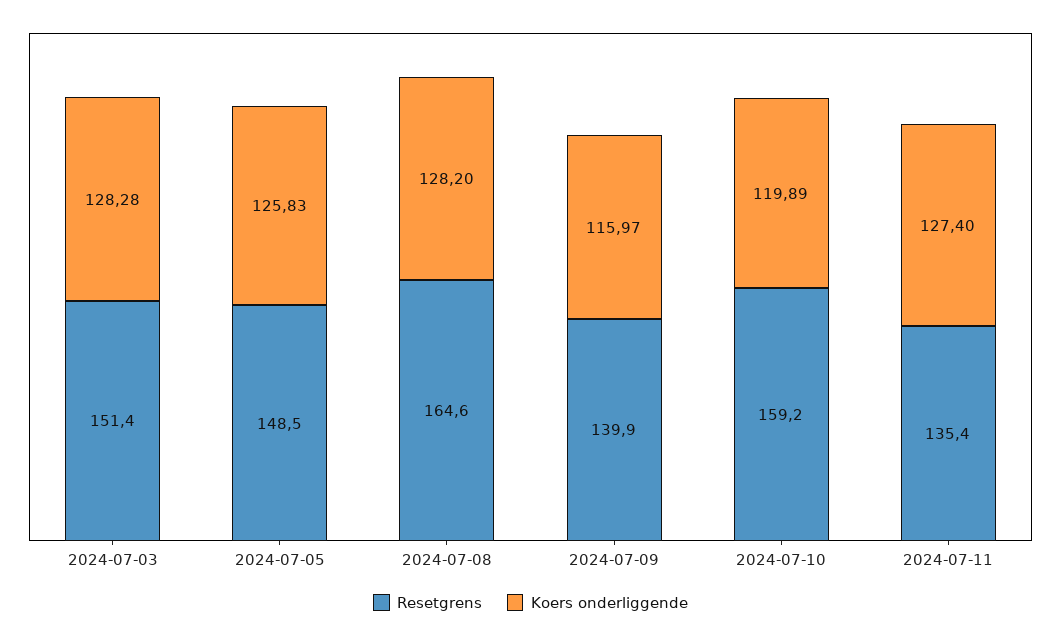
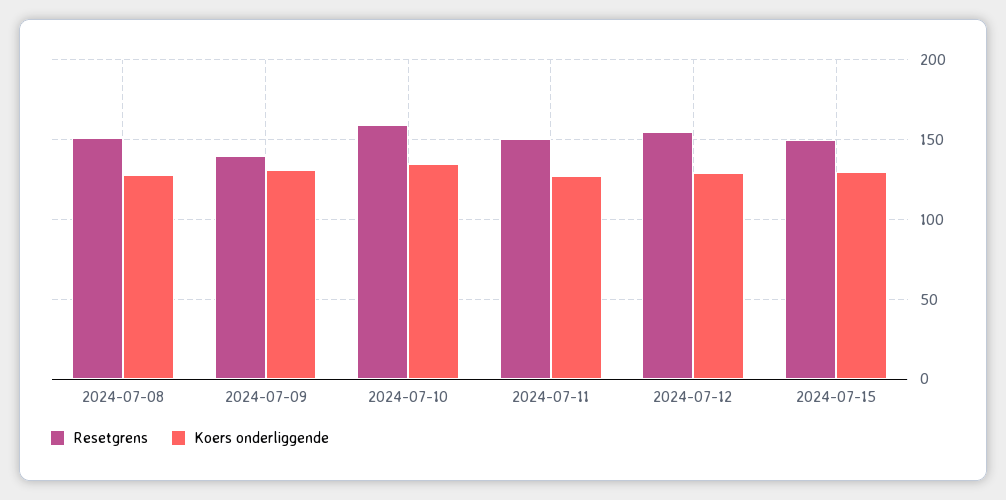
Resetgrens, 2024-07-03: 151.4 -> none
Koers onderliggende, 2024-07-03: 128.28 -> none
Resetgrens, 2024-07-05: 148.5 -> none
Koers onderliggende, 2024-07-05: 125.83 -> none
Resetgrens, 2024-07-08: 164.6 -> 150
Koers onderliggende, 2024-07-09: 115.97 -> 130
Koers onderliggende, 2024-07-10: 119.89 -> 135
Resetgrens, 2024-07-11: 135.4 -> 150
Resetgrens, 2024-07-12: none -> 155
Koers onderliggende, 2024-07-12: none -> 130
Resetgrens, 2024-07-15: none -> 150
Koers onderliggende, 2024-07-15: none -> 130

